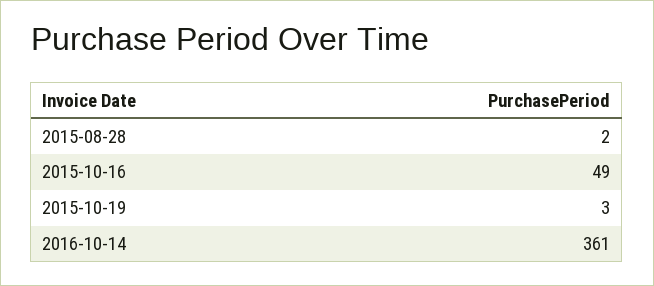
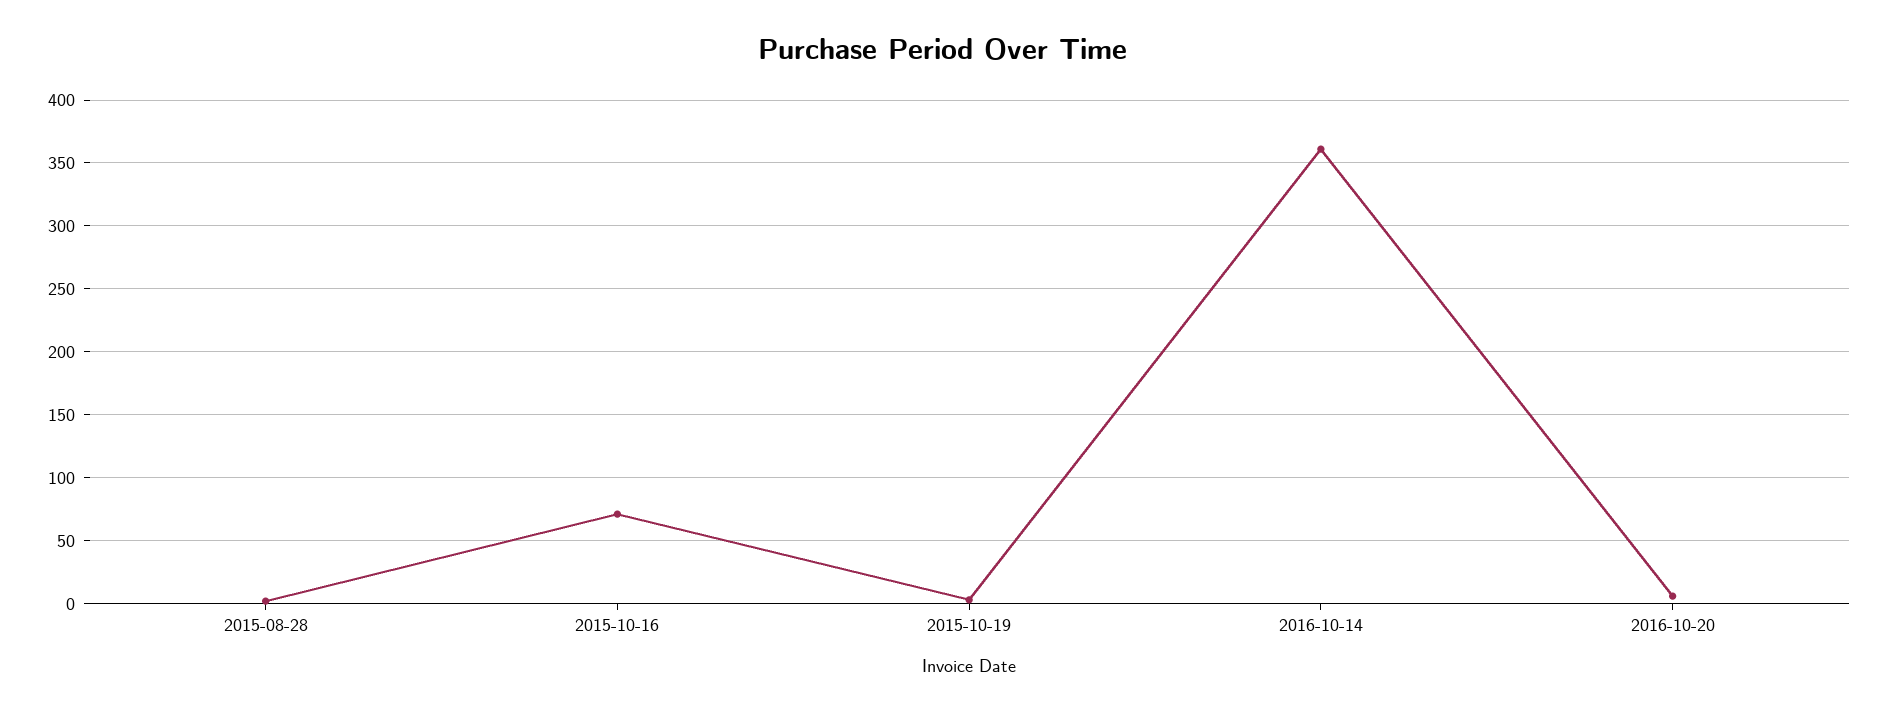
2015-10-16: 49 -> 70
2016-10-20: none -> 5

